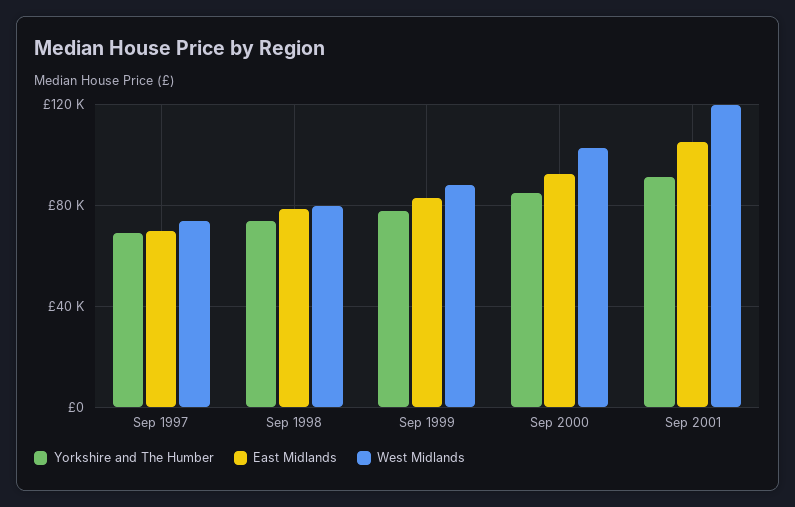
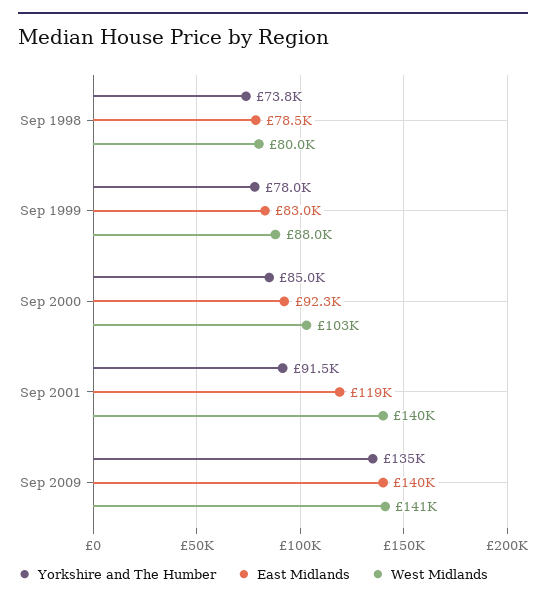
Yorkshire and The Humber, Sep 1997: 70000 -> none
East Midlands, Sep 1997: 70000 -> none
West Midlands, Sep 1997: 75000 -> none
East Midlands, Sep 2001: 105000 -> 119000
West Midlands, Sep 2001: 120000 -> 140000
Yorkshire and The Humber, Sep 2009: none -> 135000
East Midlands, Sep 2009: none -> 140000
West Midlands, Sep 2009: none -> 141000

